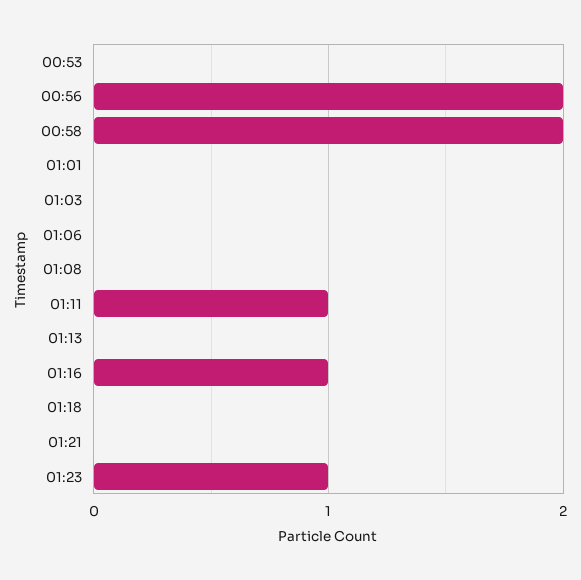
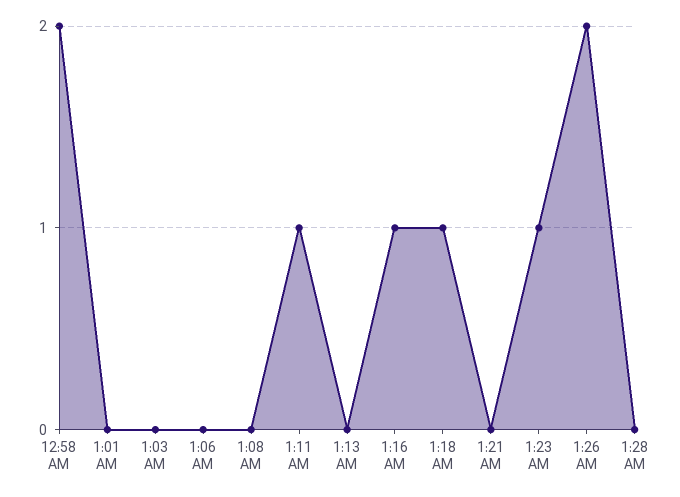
00:53: 0 -> none
00:56: 2 -> none
01:18: 0 -> 1
1:26 AM: none -> 2
1:28 AM: none -> 0

